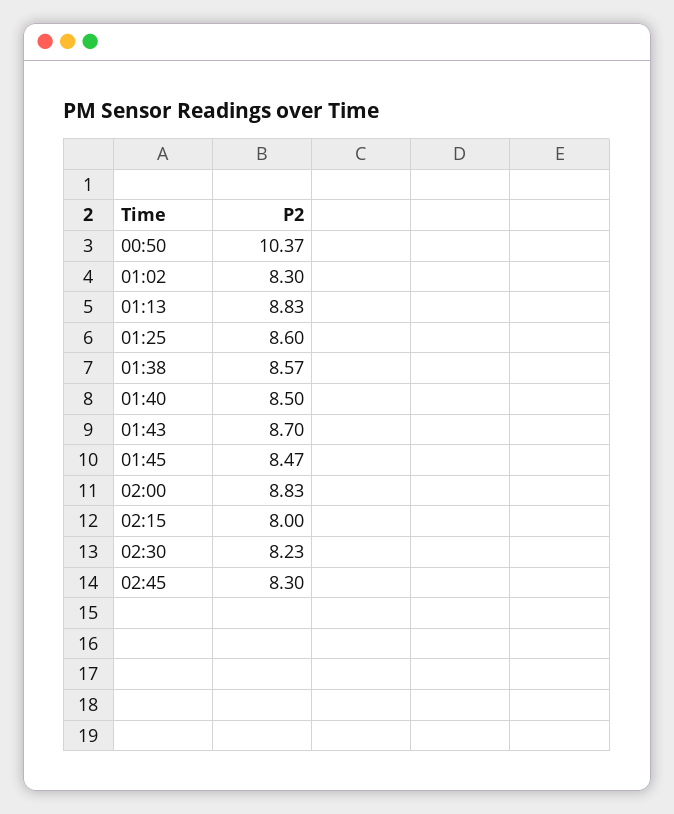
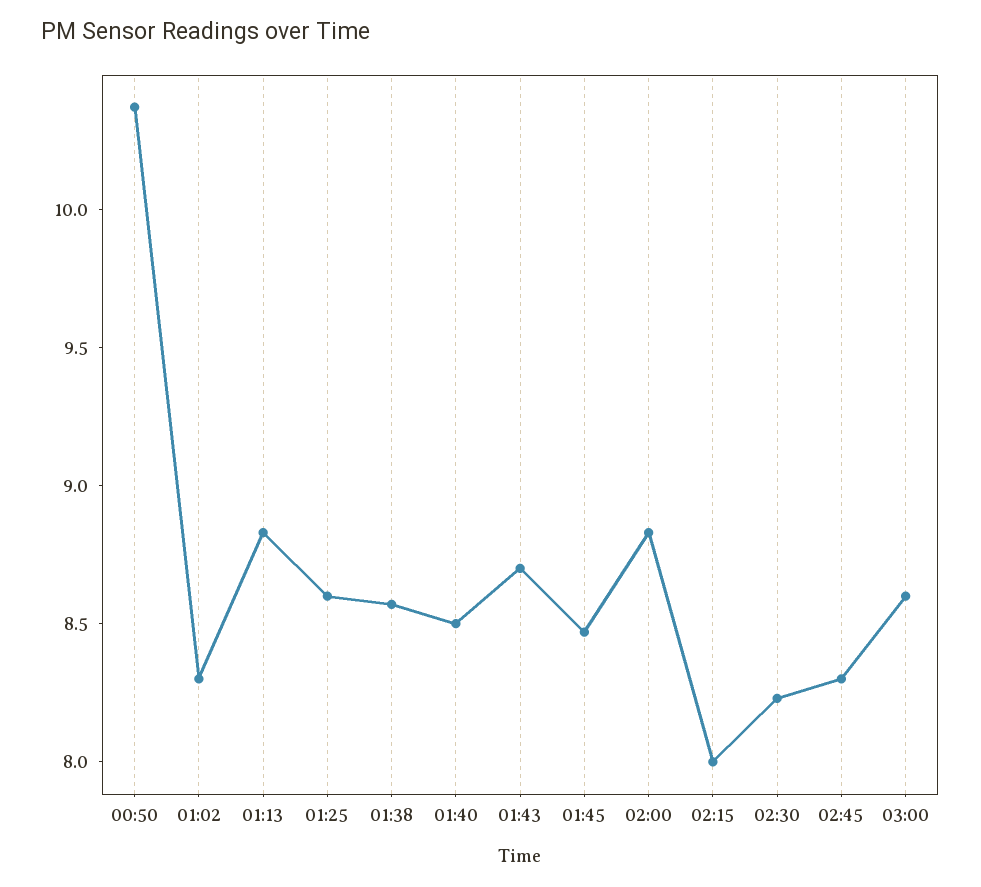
03:00: none -> 8.6

